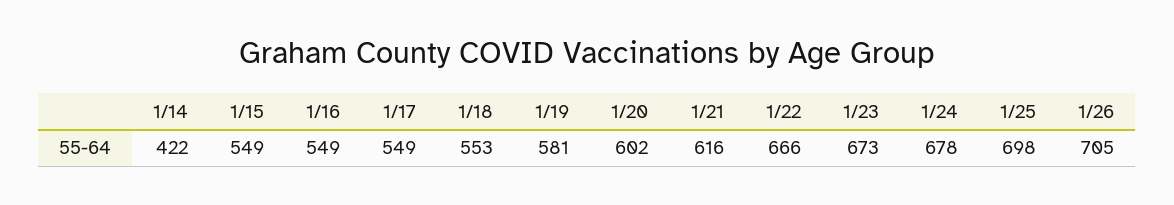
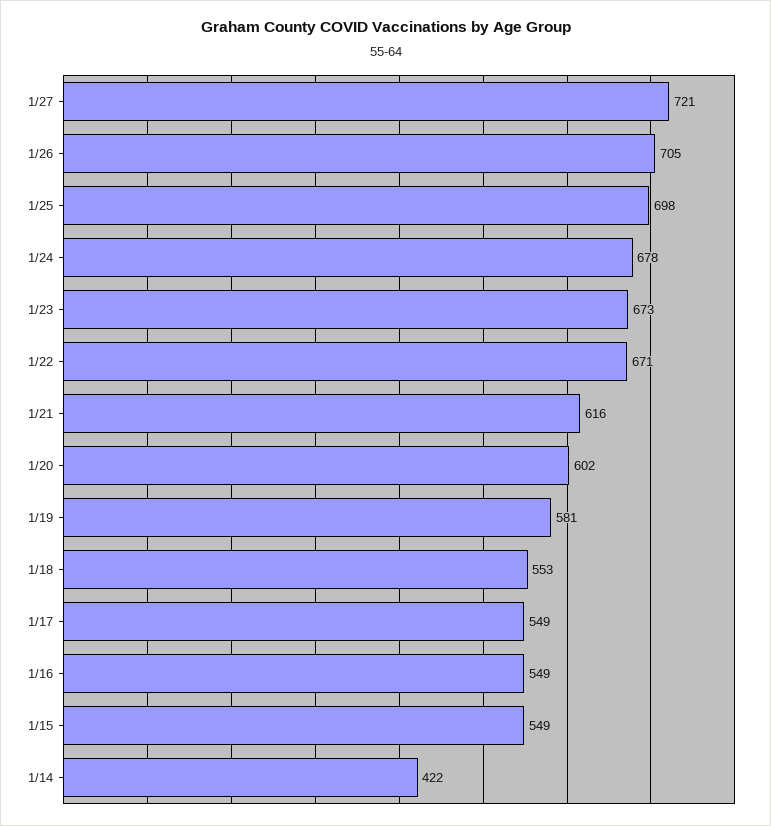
1/22: 666 -> 671
1/27: none -> 721

